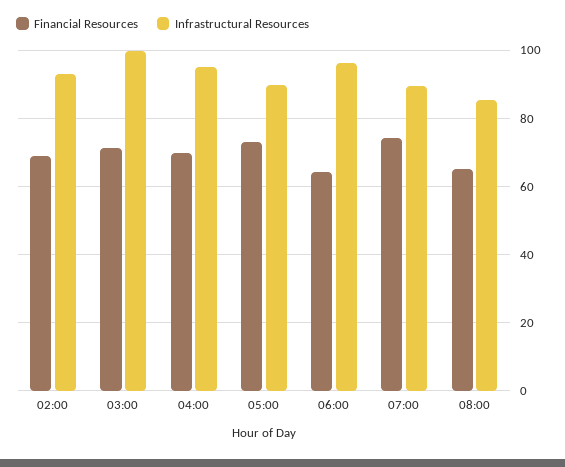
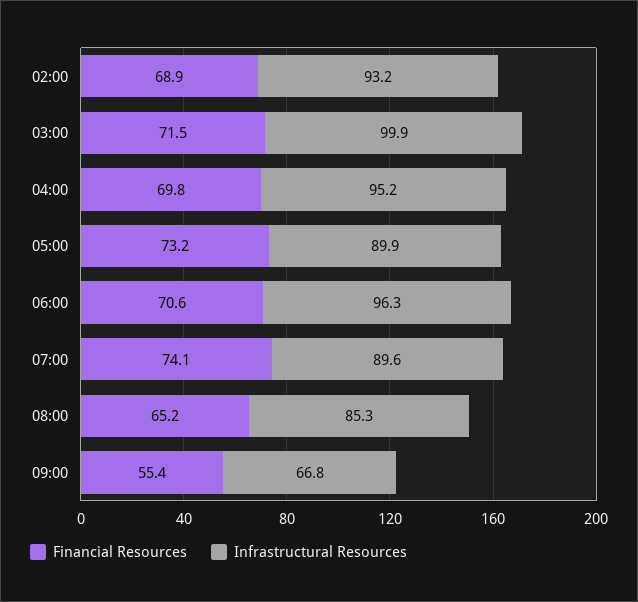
Financial Resources, 06:00: 64 -> 70.6
Financial Resources, 09:00: none -> 55.4
Infrastructural Resources, 09:00: none -> 66.8

